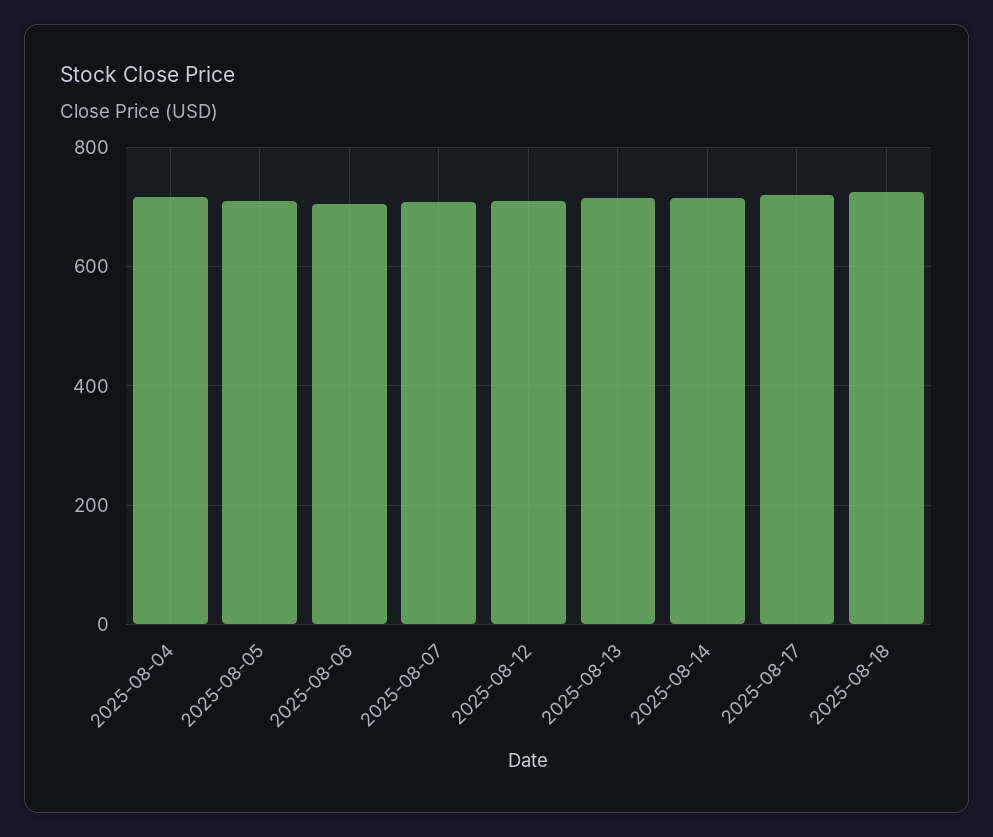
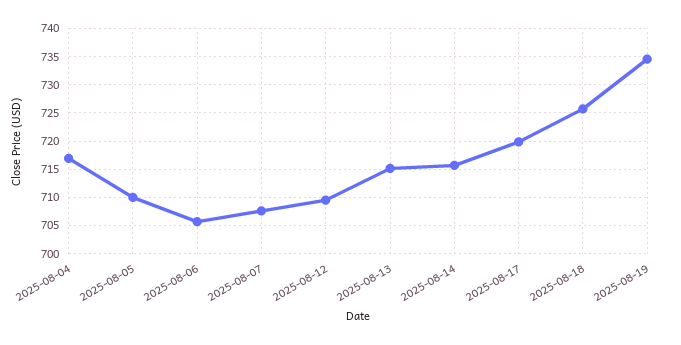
2025-08-19: none -> 735

